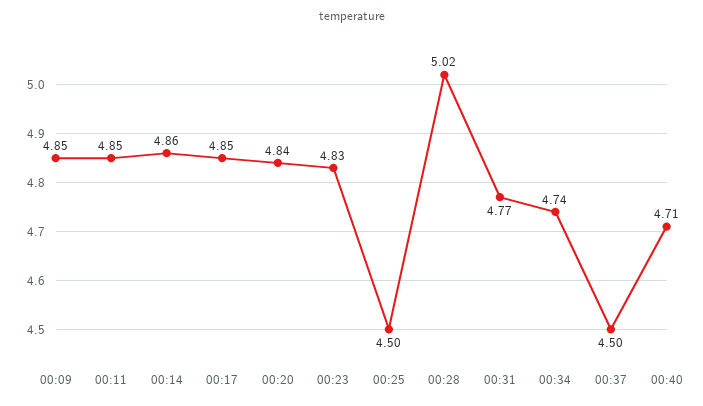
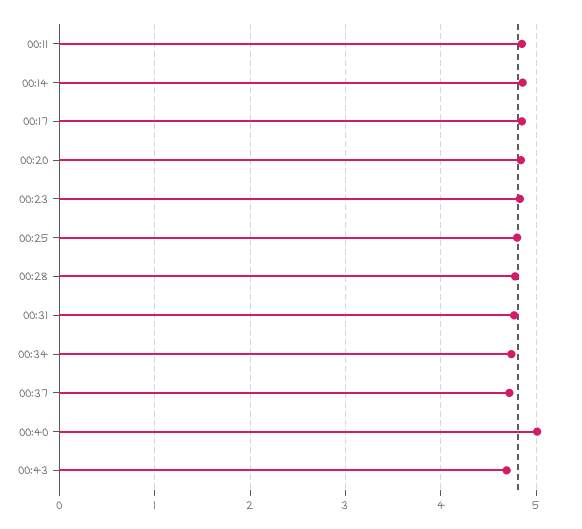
00:09: 4.85 -> none
00:25: 4.5 -> 4.8
00:28: 5.02 -> 4.8
00:37: 4.5 -> 4.7
00:40: 4.71 -> 5
00:43: none -> 4.7

